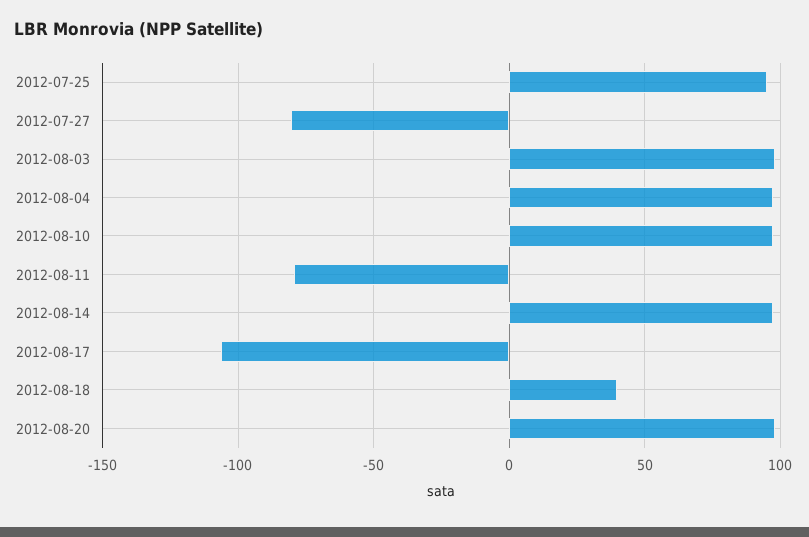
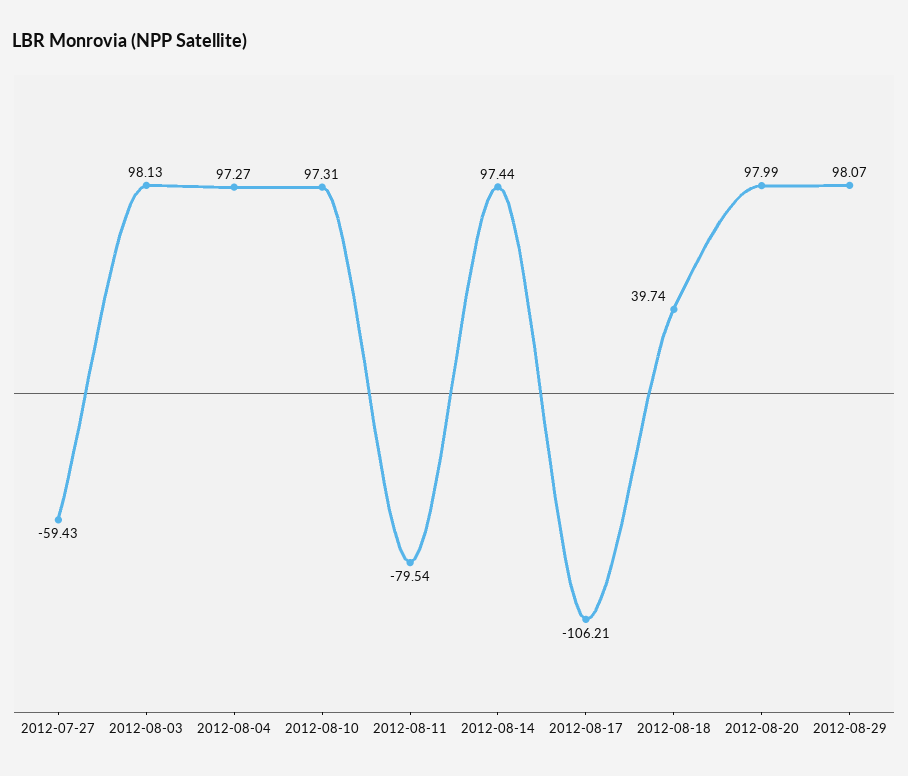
2012-07-25: 95 -> none
2012-07-27: -80 -> -59.43
2012-08-29: none -> 98.07

